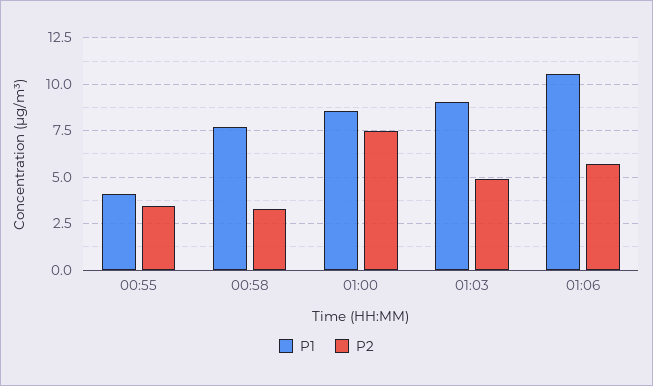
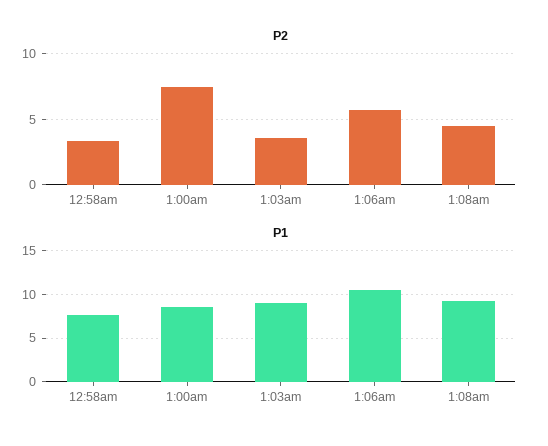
P1, 00:55: 4 -> none
P2, 00:55: 3.5 -> none
P2, 01:03: 5 -> 3.5
P2, 1:08am: none -> 4.5
P1, 1:08am: none -> 9

